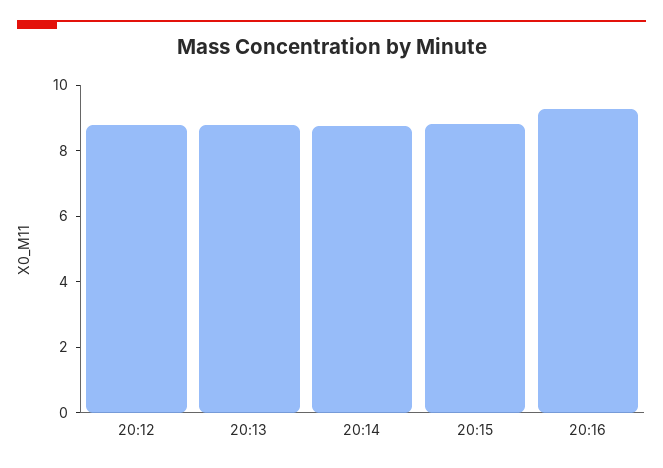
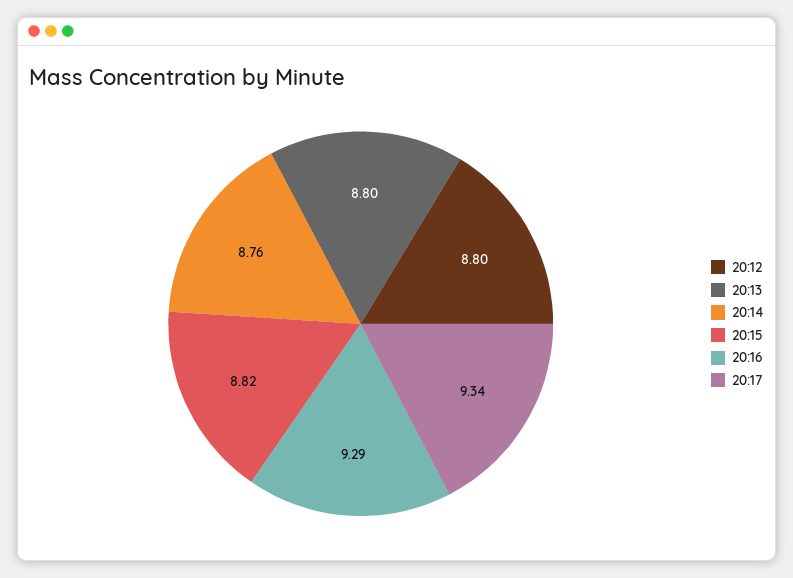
20:17: none -> 9.34

